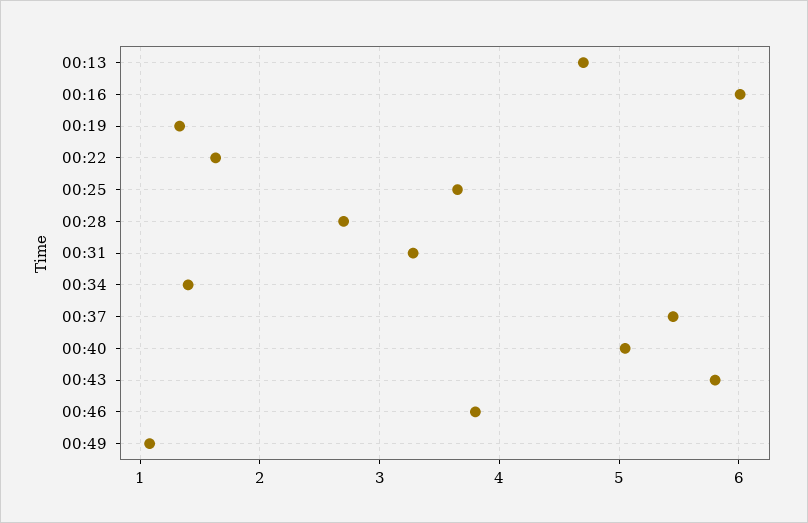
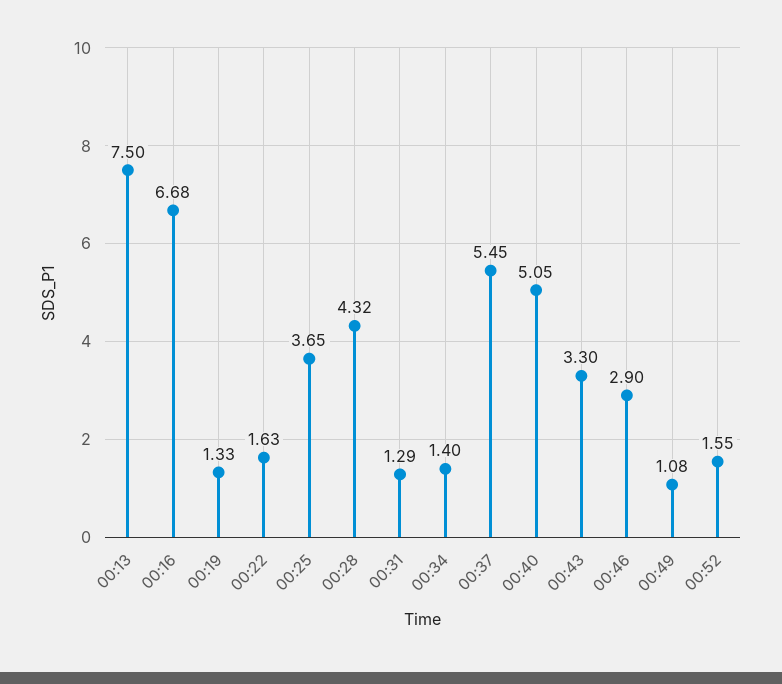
00:13: 4.7 -> 7.5
00:16: 6 -> 6.68
00:28: 2.7 -> 4.32
00:31: 3.3 -> 1.29
00:43: 5.8 -> 3.3
00:46: 3.8 -> 2.9
00:52: none -> 1.55

